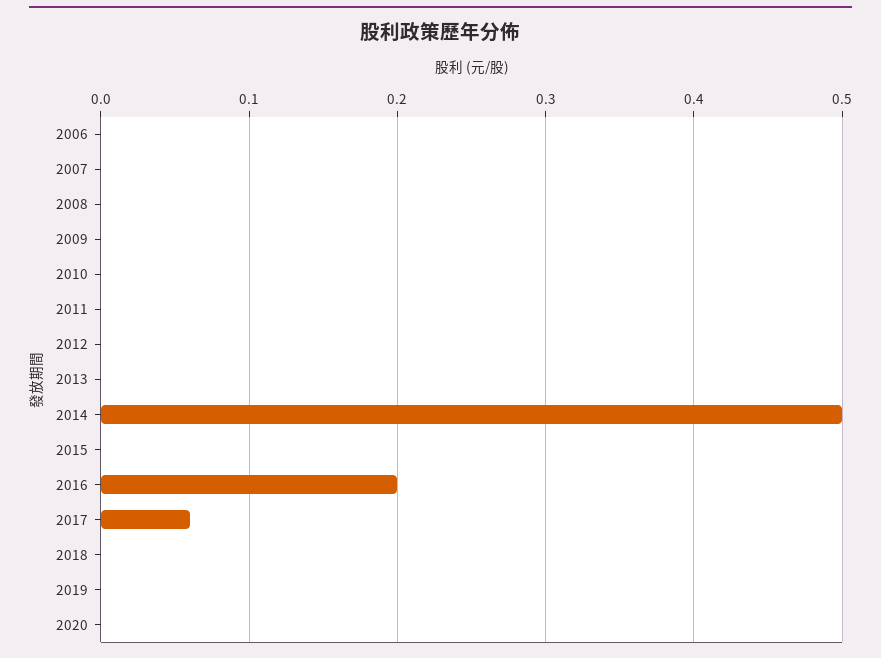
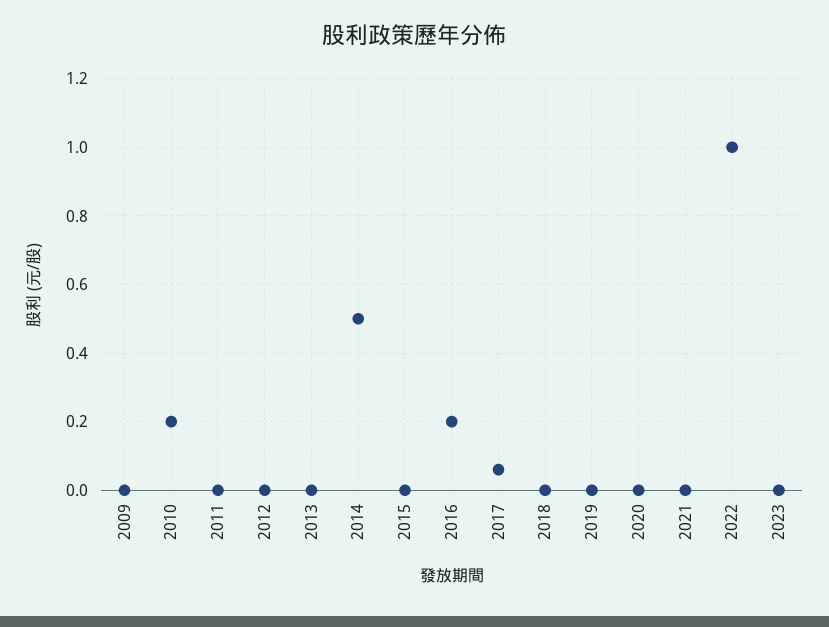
2006: 0 -> none
2007: 0 -> none
2008: 0 -> none
2010: 0 -> 0.2
2021: none -> 0
2022: none -> 1
2023: none -> 0

